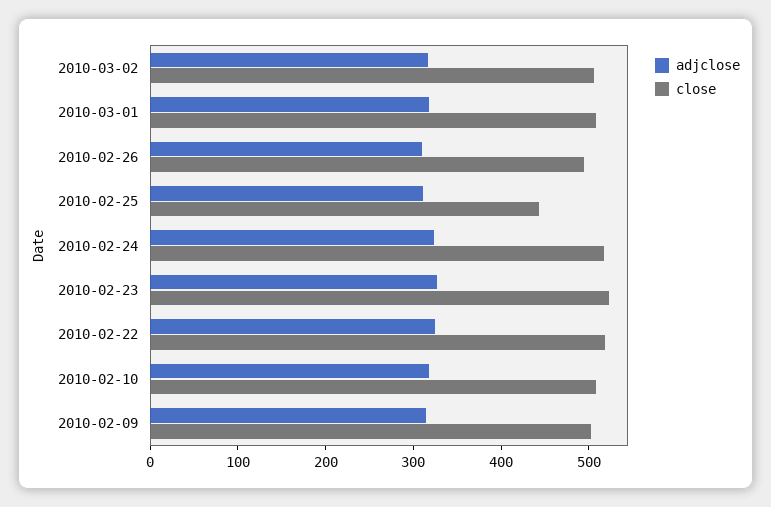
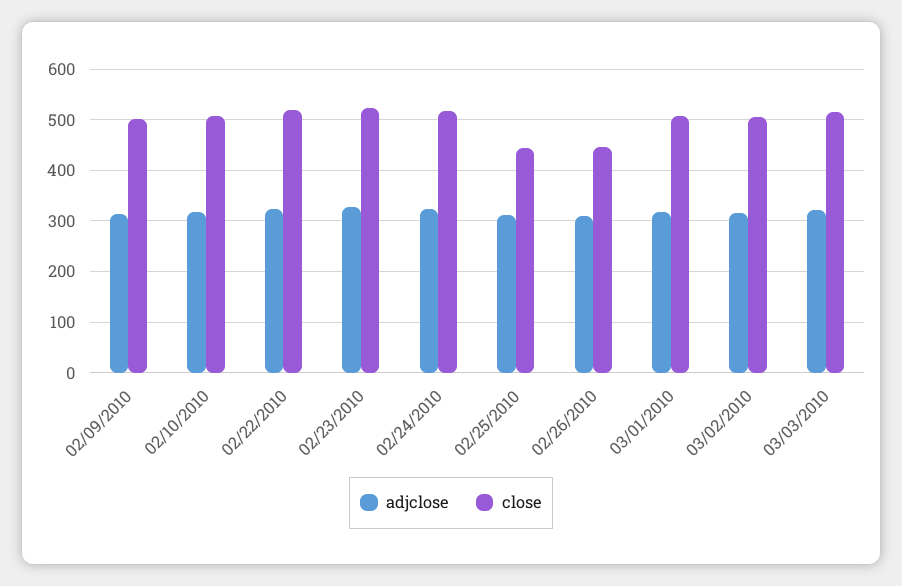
close, 2010-02-26: 500 -> 440
adjclose, 03/03/2010: none -> 320
close, 03/03/2010: none -> 520

